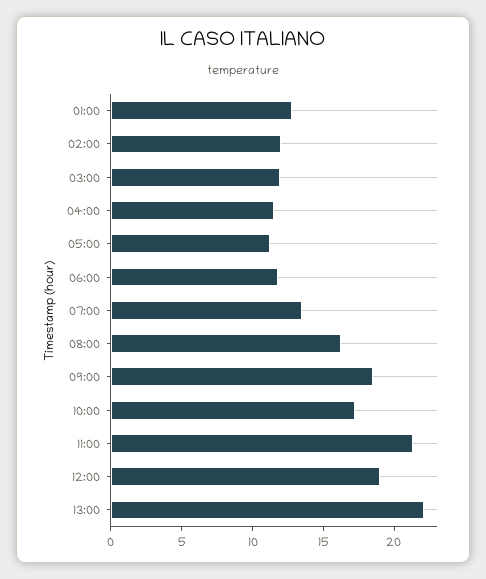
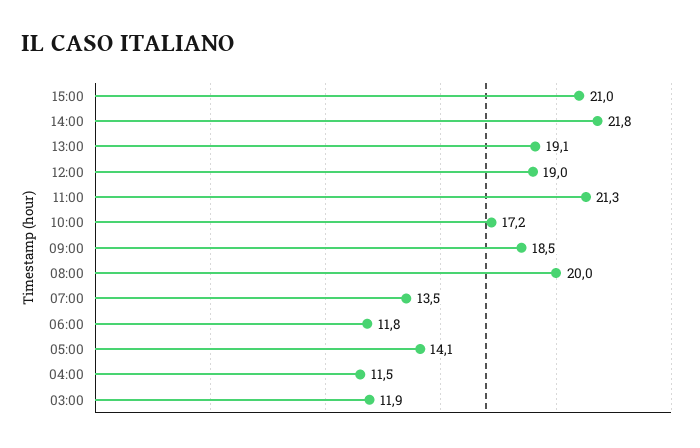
01:00: 13 -> none
02:00: 12 -> none
05:00: 11 -> 14.1
08:00: 16 -> 20
13:00: 22 -> 19.1
15:00: none -> 21
14:00: none -> 21.8

